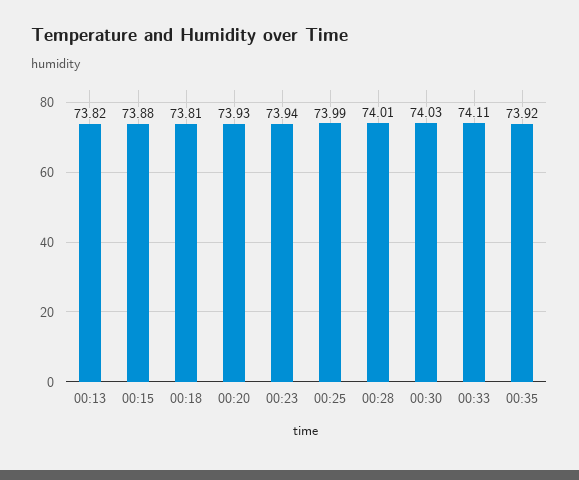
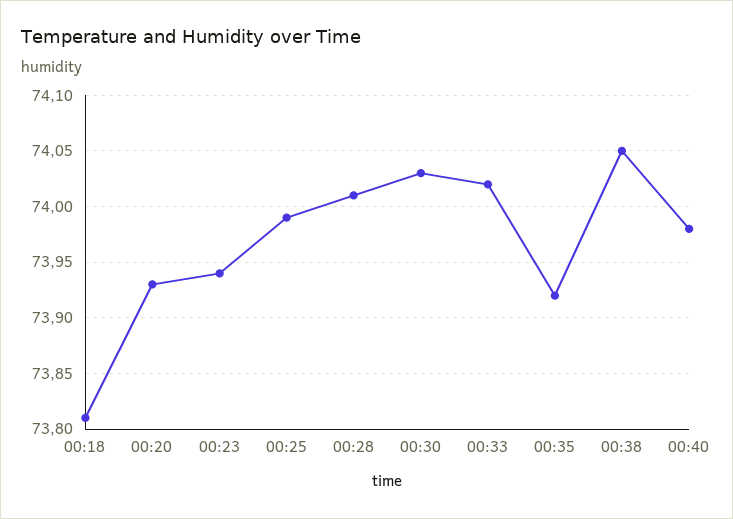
00:13: 73.82 -> none
00:15: 73.88 -> none
00:33: 74.11 -> 74.02
00:38: none -> 74.05
00:40: none -> 73.98

